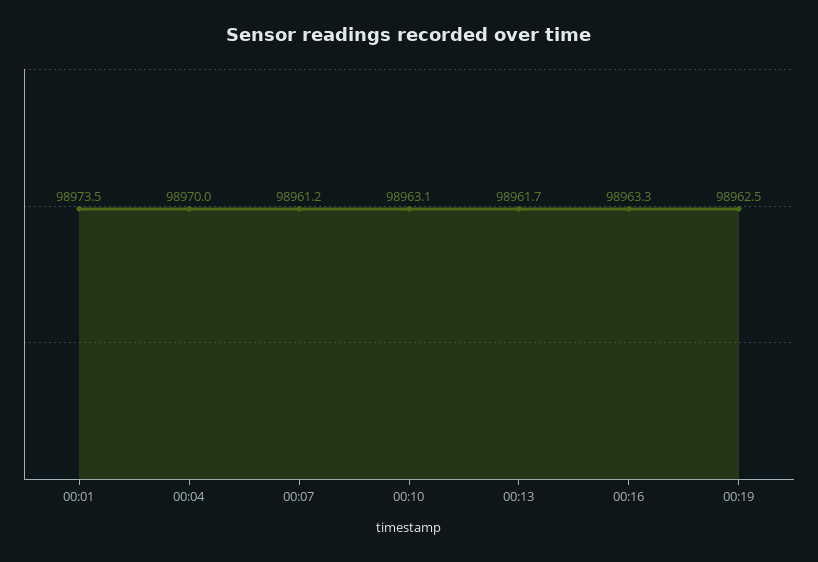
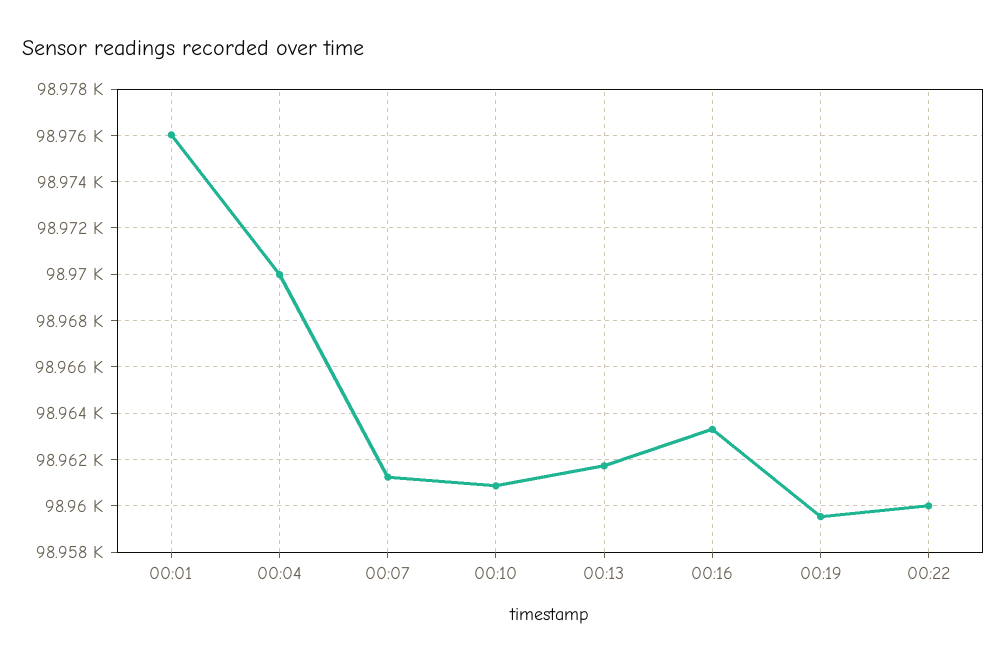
00:01: 98973.5 -> 98976
00:10: 98963.1 -> 98961
00:19: 98962.5 -> 98959.5
00:22: none -> 98960

